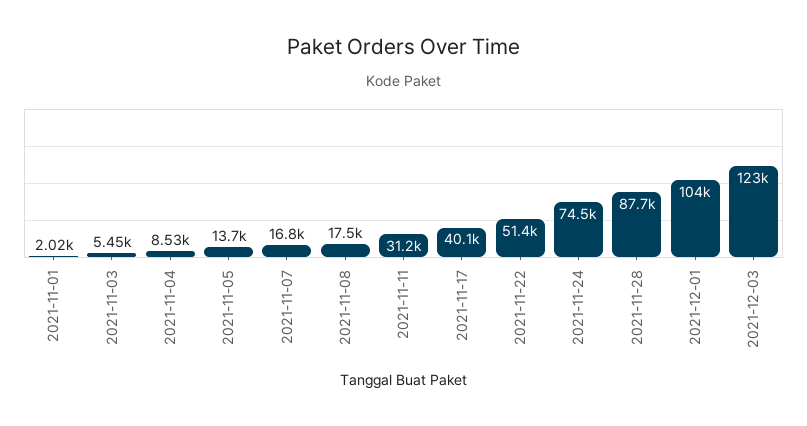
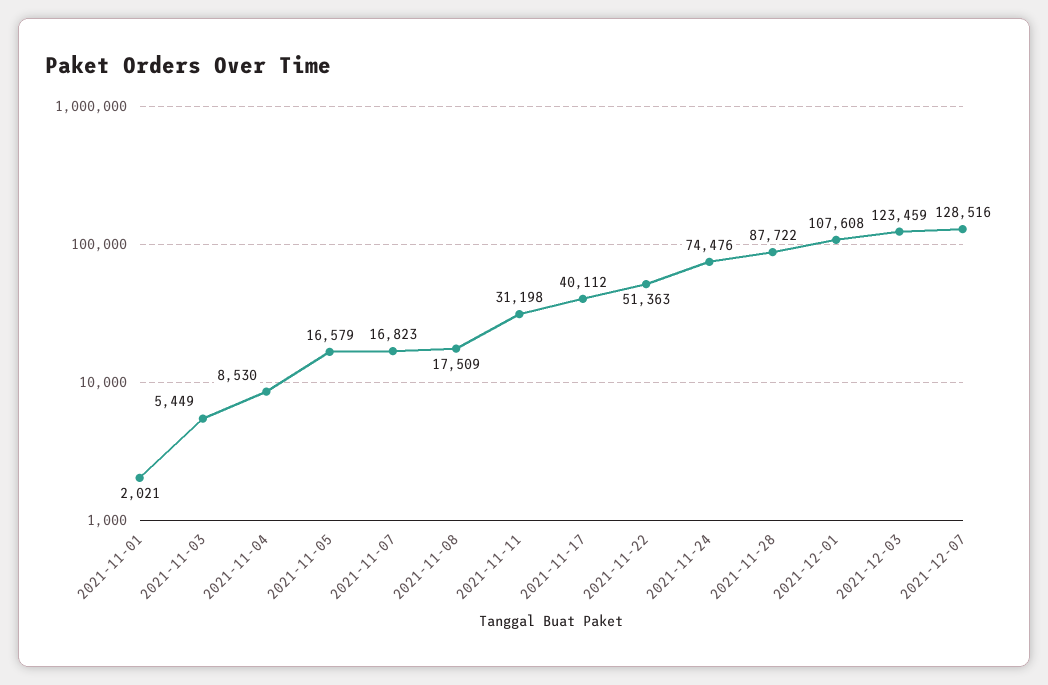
2021-11-05: 13700 -> 16579
2021-12-01: 104000 -> 107608
2021-12-07: none -> 128516

